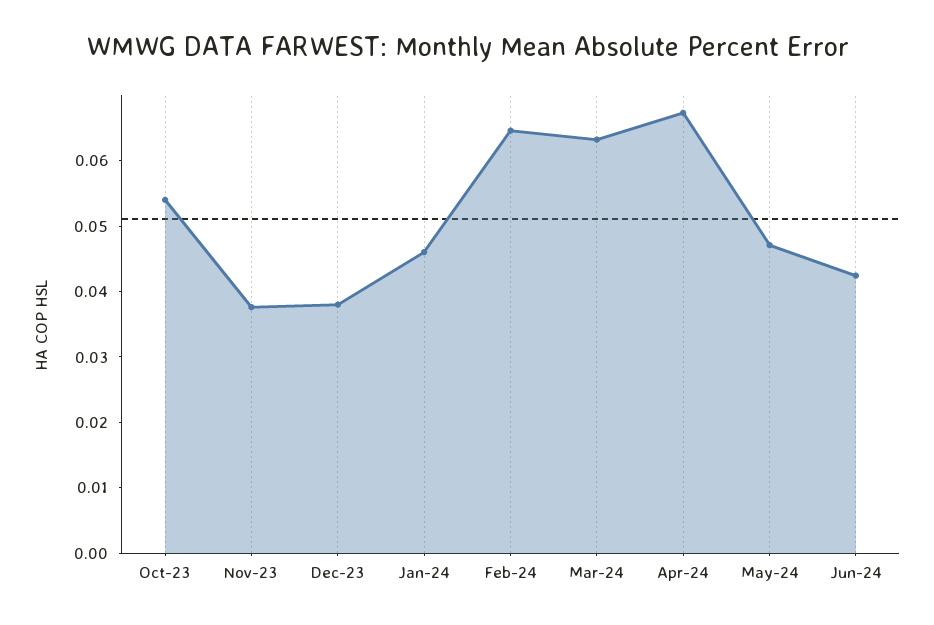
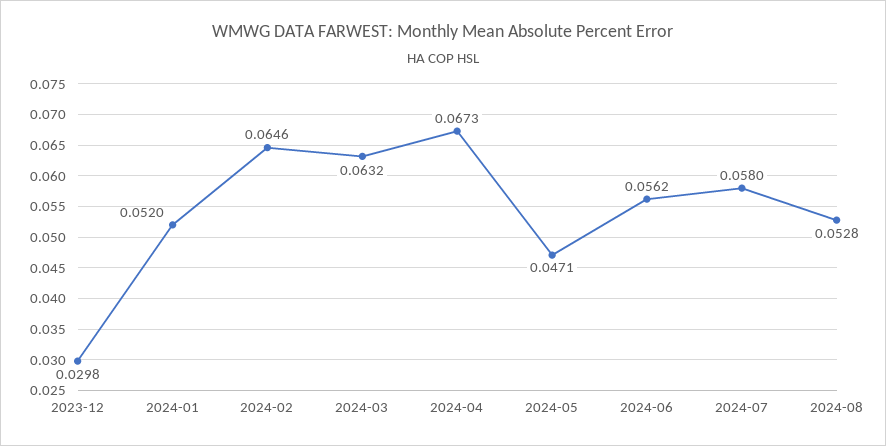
Oct-23: 0.054 -> none
Nov-23: 0.038 -> none
Dec-23: 0.038 -> 0.0298
Jan-24: 0.046 -> 0.052
Jun-24: 0.042 -> 0.0562
2024-07: none -> 0.058
2024-08: none -> 0.0528

